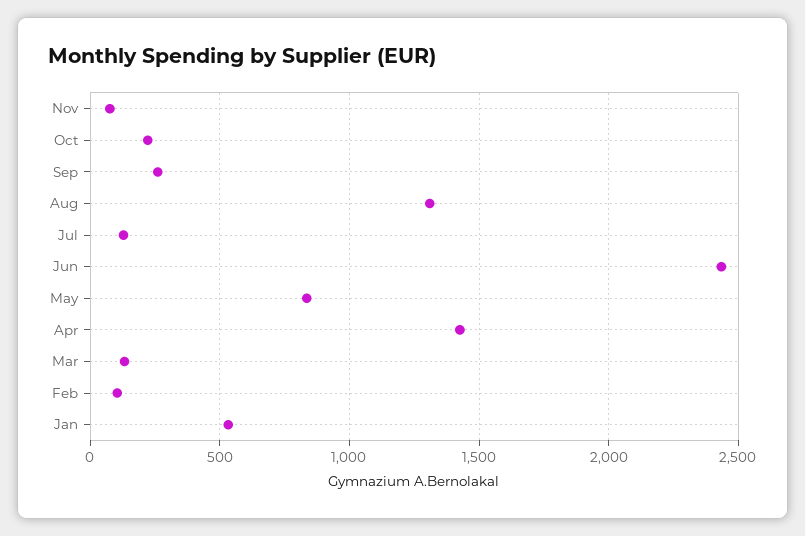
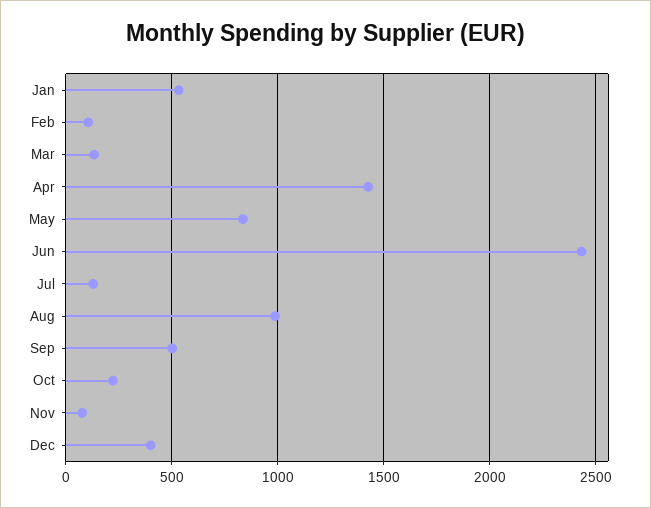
Sep: 250 -> 500
Aug: 1300 -> 1000
Dec: none -> 400

